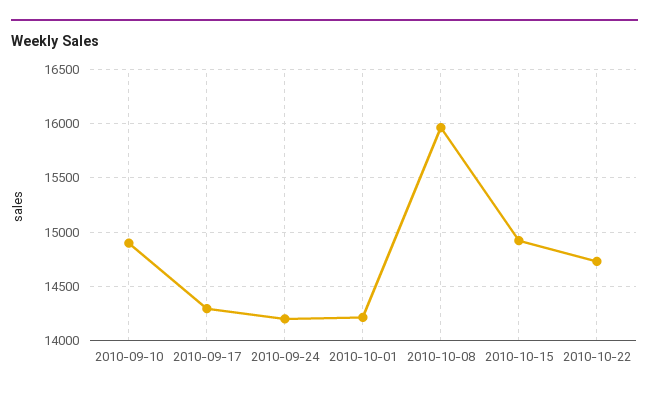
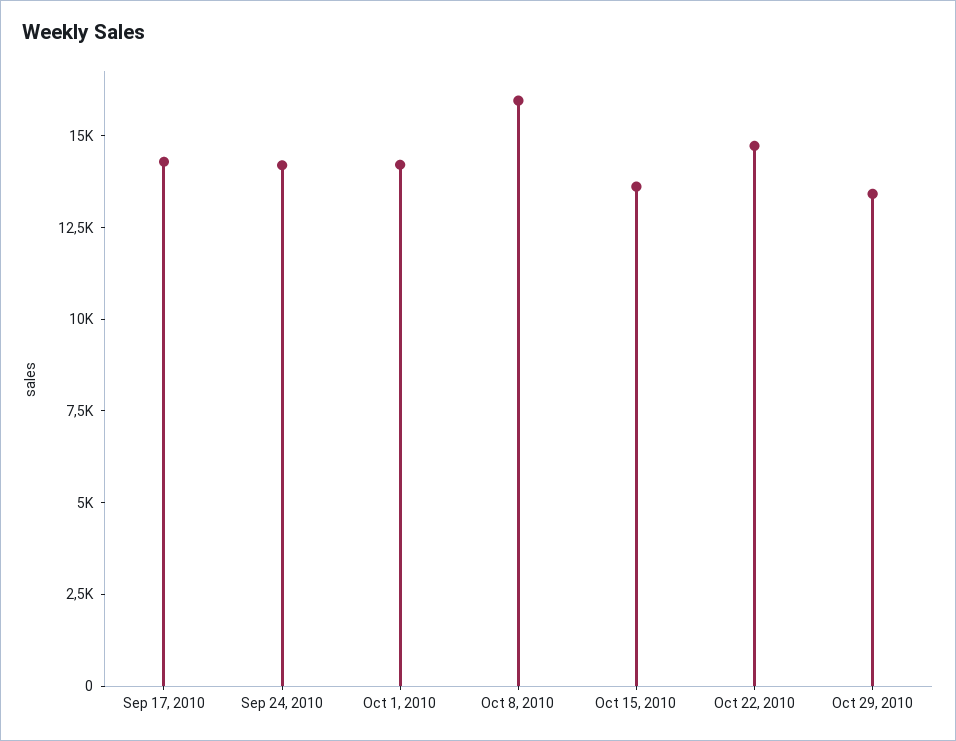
2010-09-10: 14900 -> none
2010-10-15: 14900 -> 13500
Oct 29, 2010: none -> 13500

